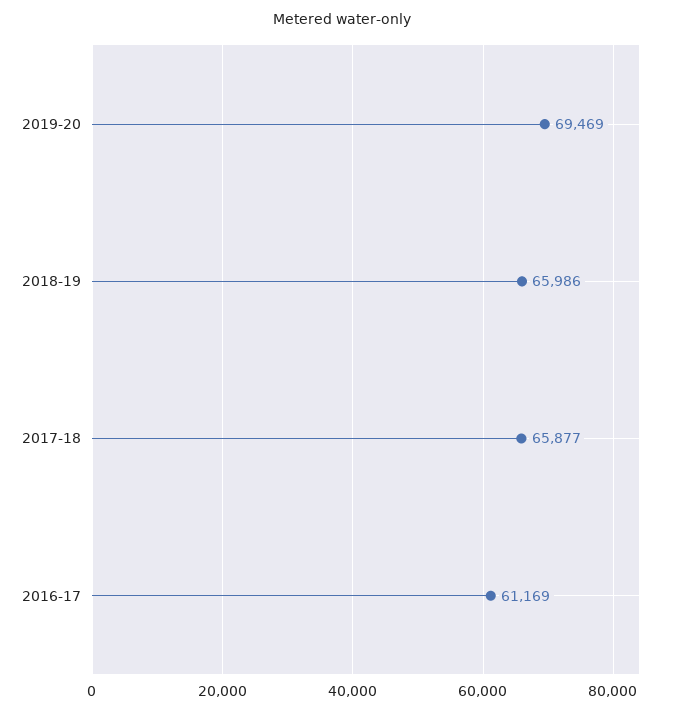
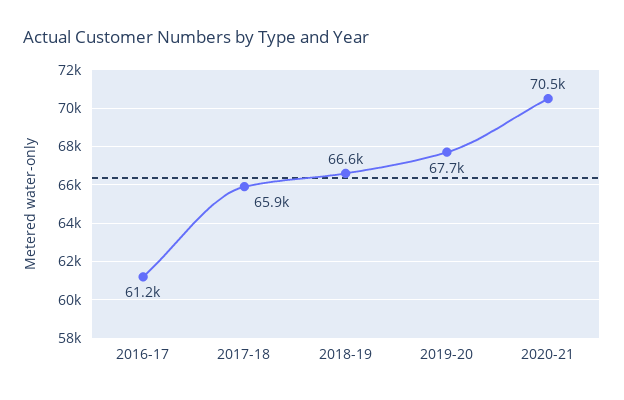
2019-20: 69469 -> 67700
2018-19: 65986 -> 66600
2020-21: none -> 70500

